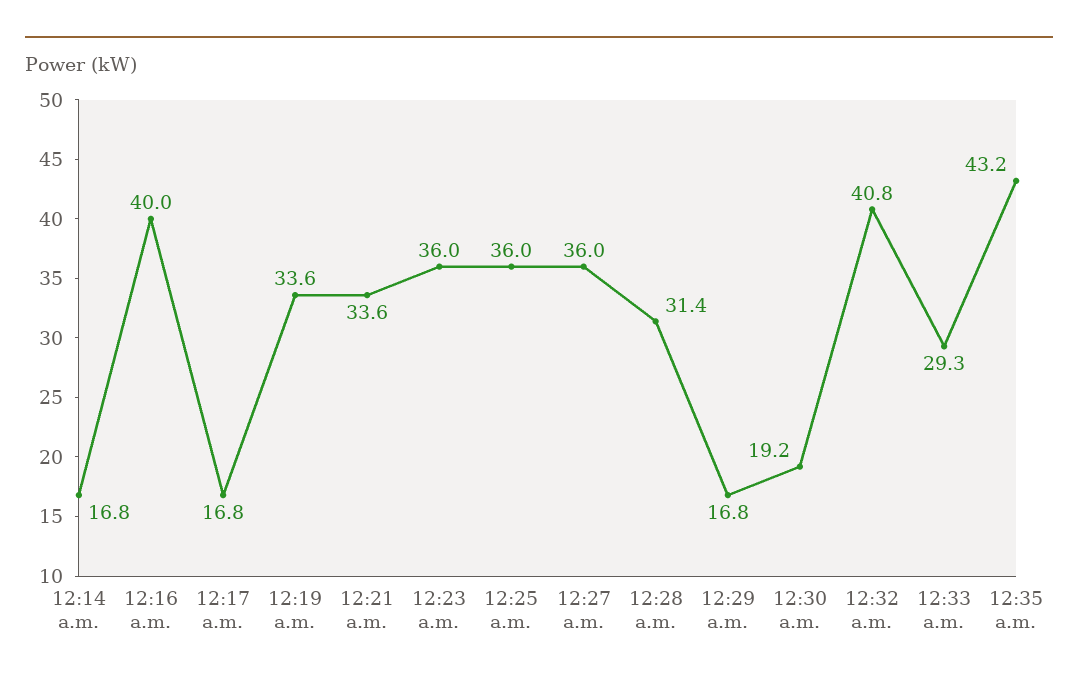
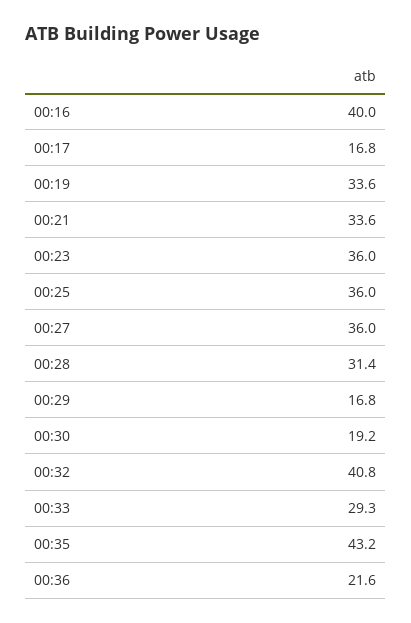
12:14 a.m.: 16.8 -> none
00:36: none -> 21.6

